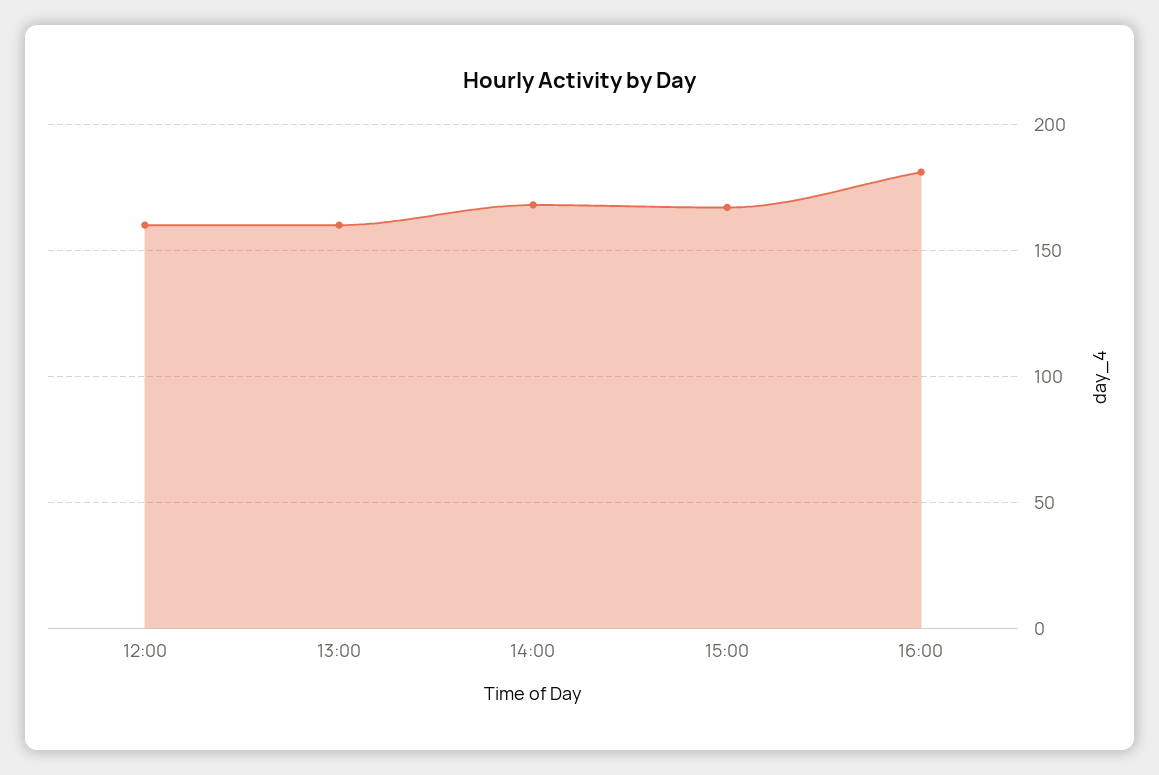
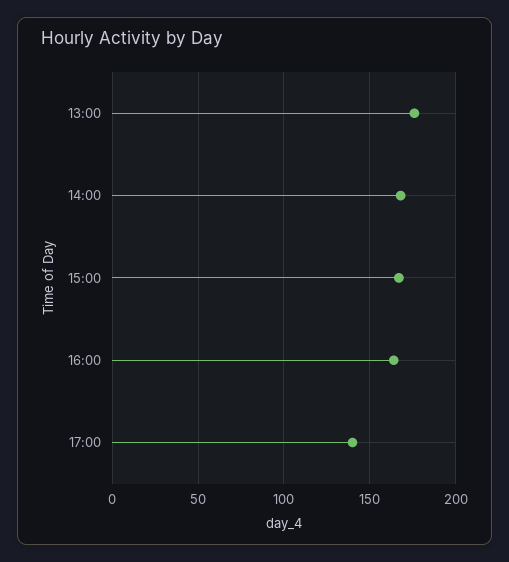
12:00: 160 -> none
13:00: 160 -> 175
16:00: 180 -> 165
17:00: none -> 140

